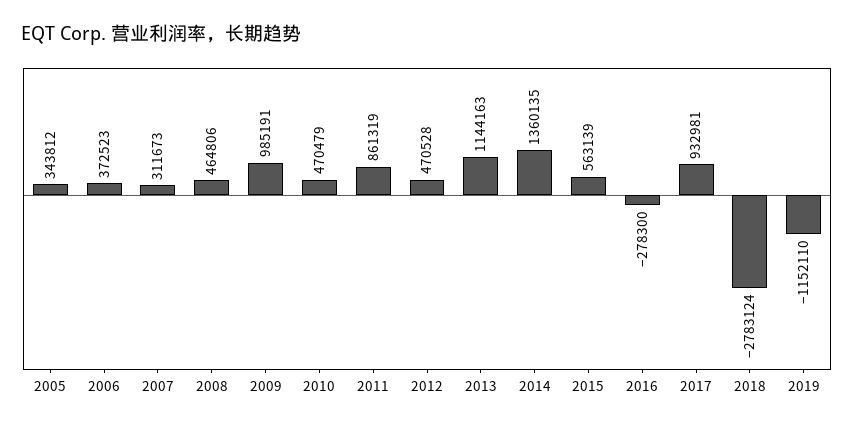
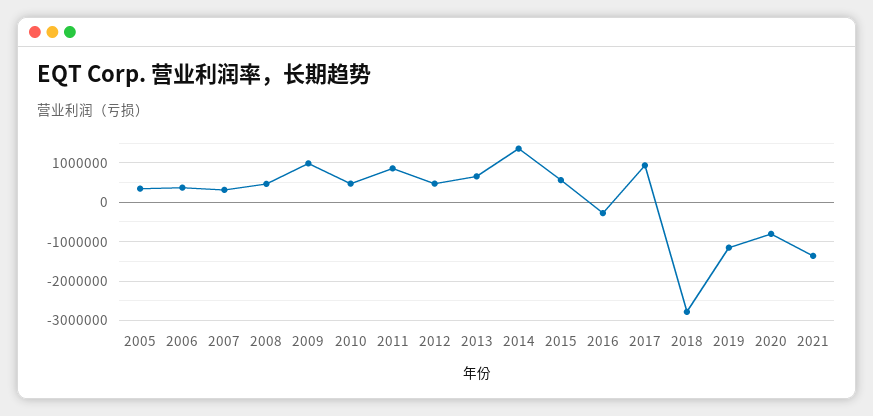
2013: 1144163 -> 600000
2020: none -> -800000
2021: none -> -1400000

